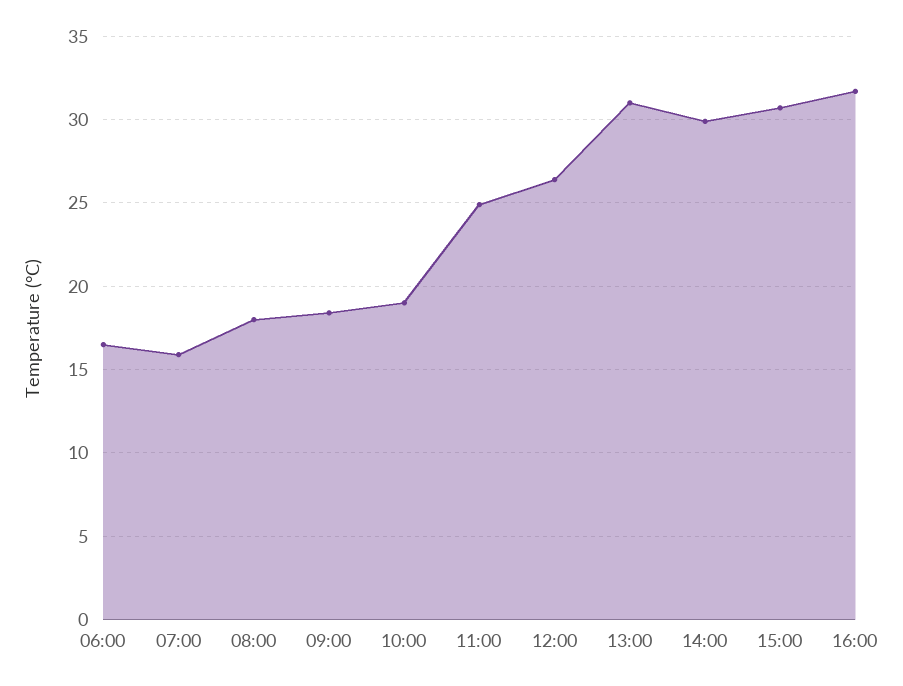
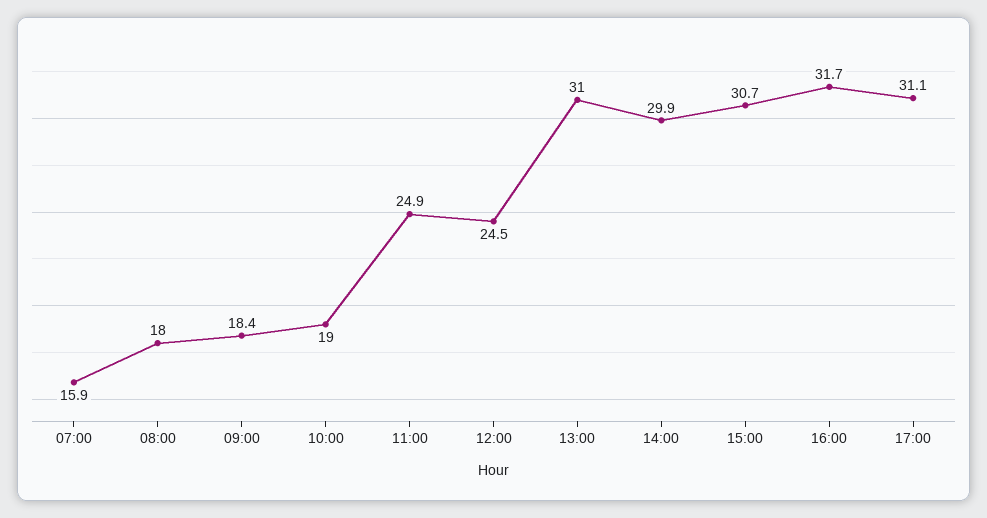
06:00: 16.5 -> none
12:00: 26.5 -> 24.5
17:00: none -> 31.1

